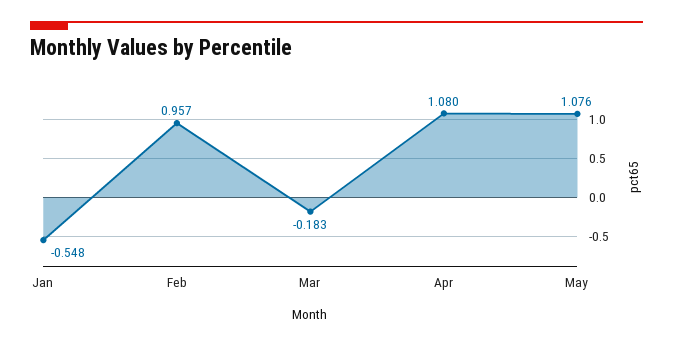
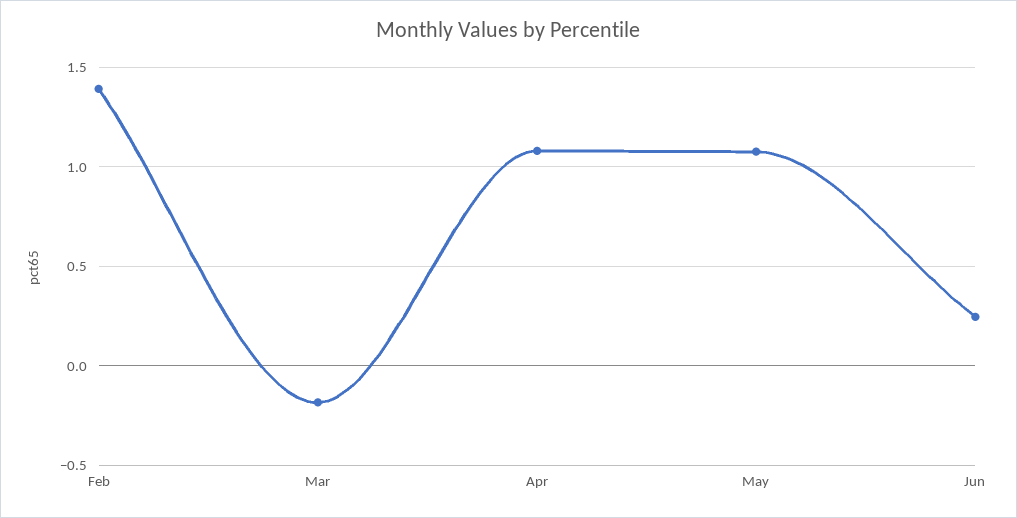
Jan: -0.548 -> none
Feb: 0.957 -> 1.4
Jun: none -> 0.25

